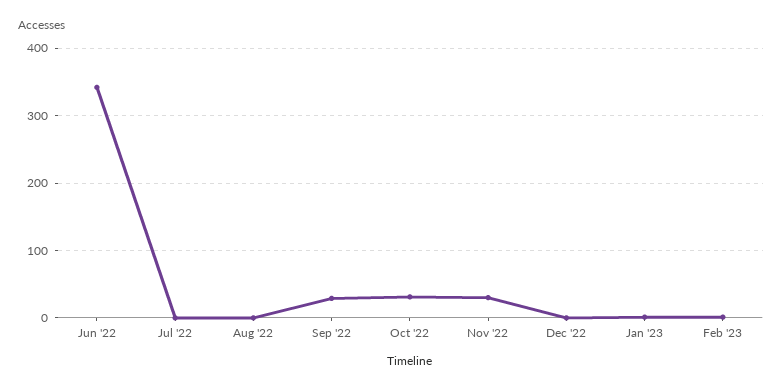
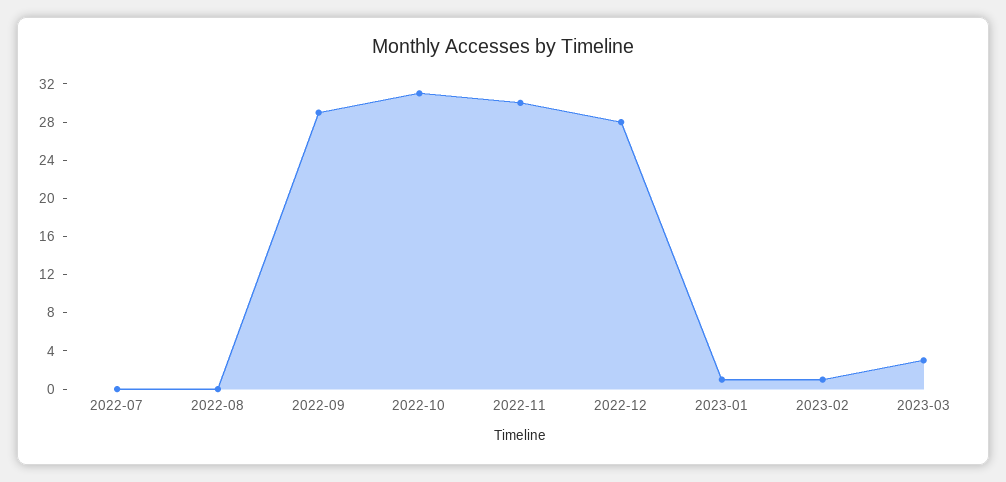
Jun '22: 340 -> none
Dec '22: 0 -> 28
2023-03: none -> 3

